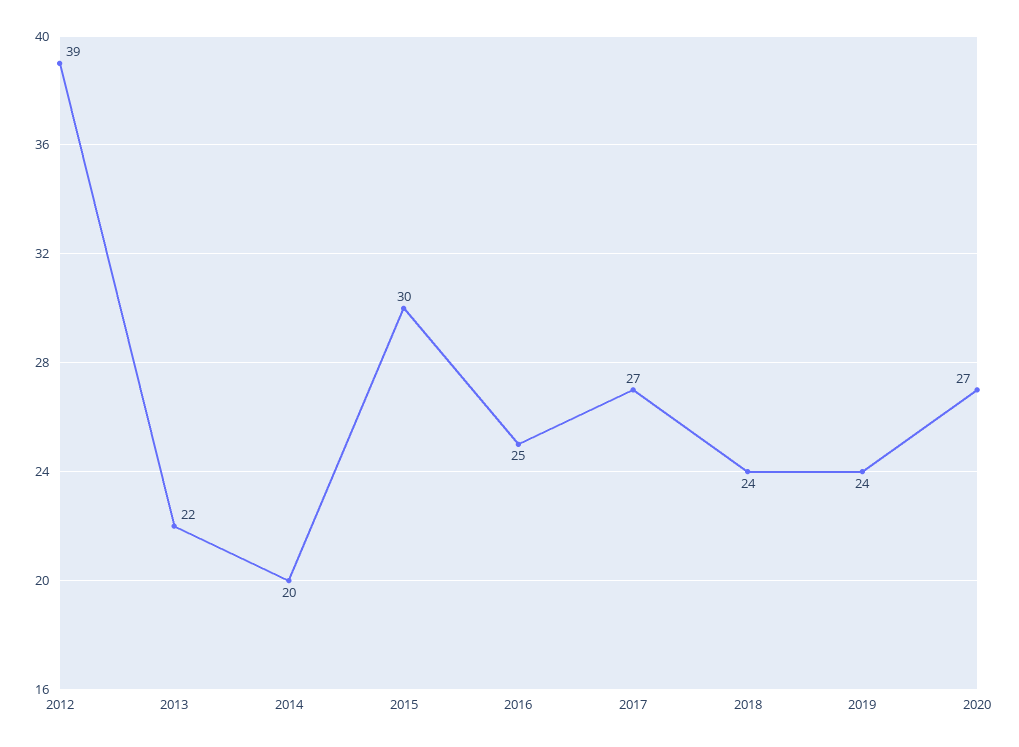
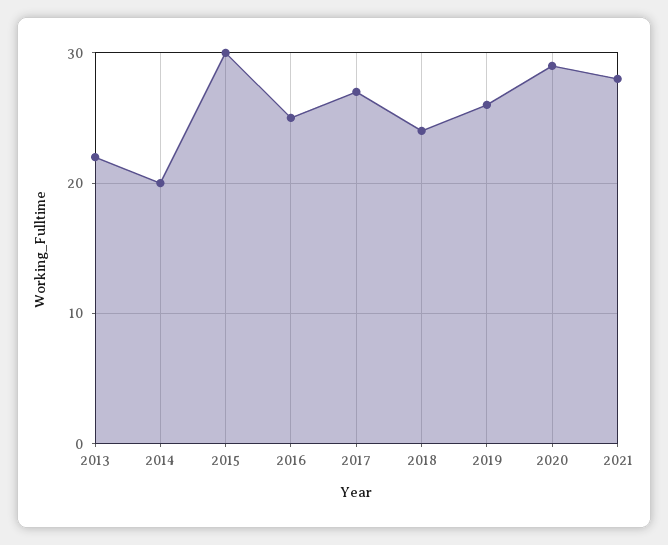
2012: 39 -> none
2019: 24 -> 26
2020: 27 -> 29
2021: none -> 28

